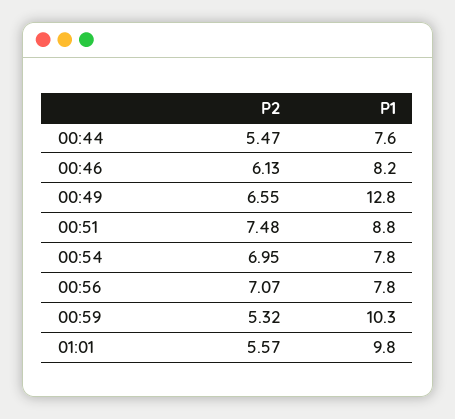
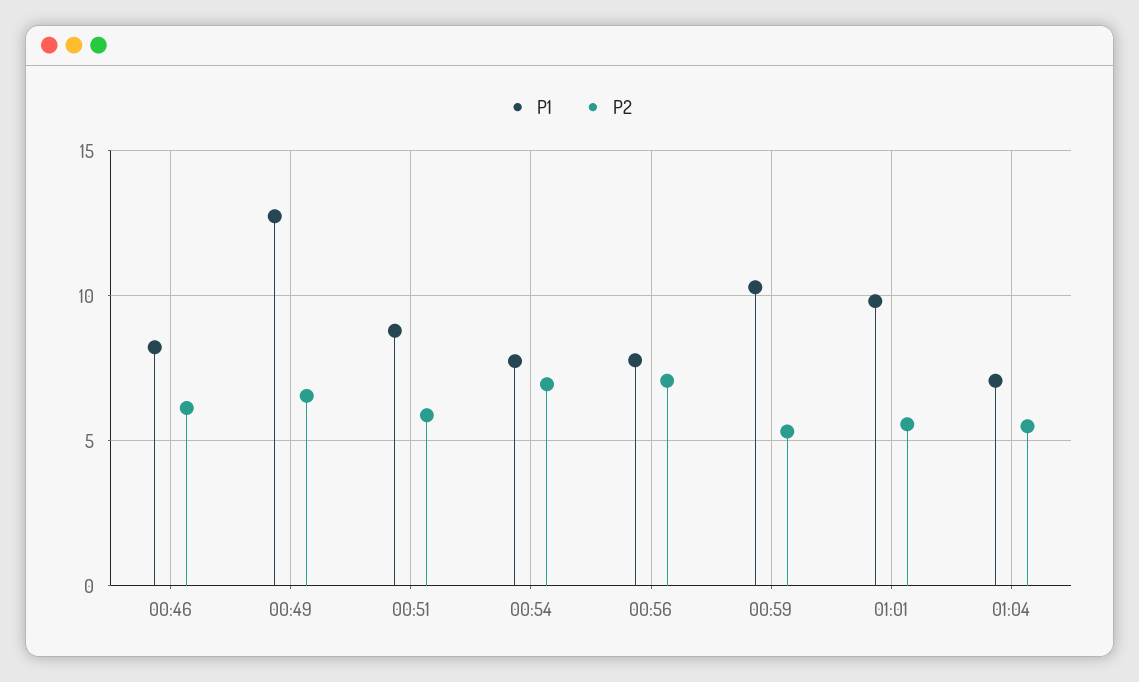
P2, 00:44: 5.47 -> none
P1, 00:44: 7.6 -> none
P2, 00:51: 7.48 -> 6
P1, 01:04: none -> 7
P2, 01:04: none -> 5.5

